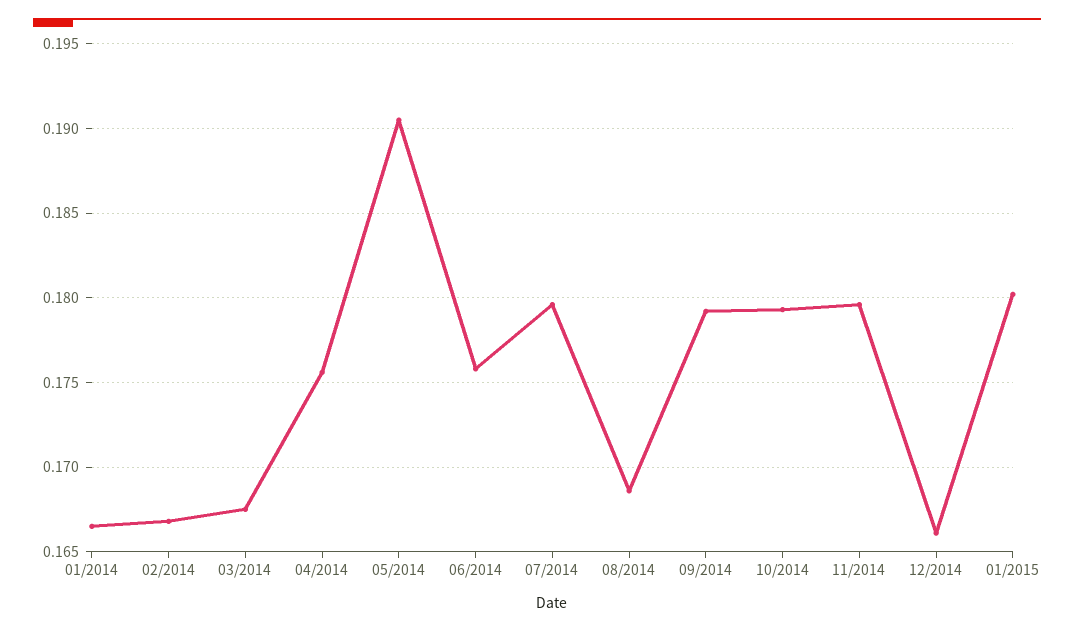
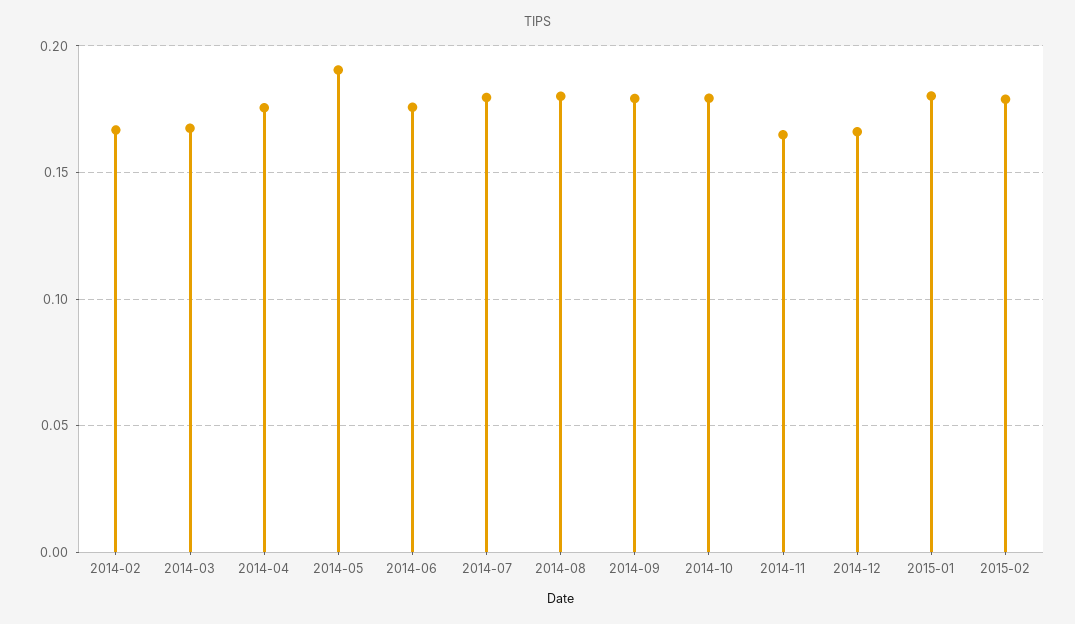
01/2014: 0.1665 -> none
08/2014: 0.1685 -> 0.18
11/2014: 0.1795 -> 0.165
2015-02: none -> 0.18

